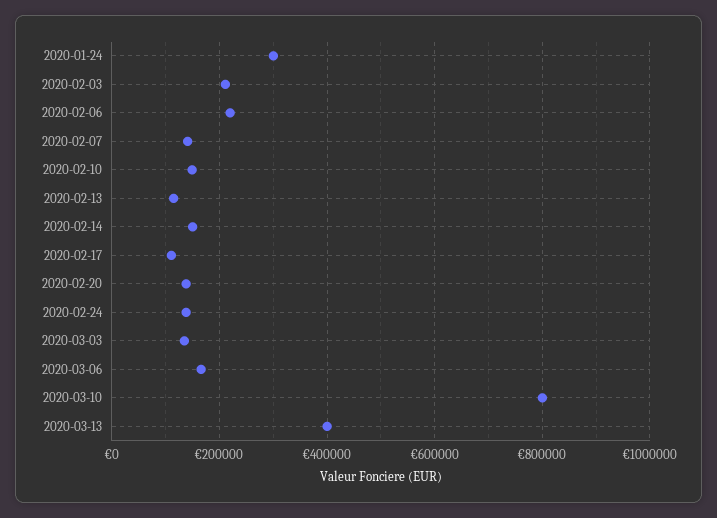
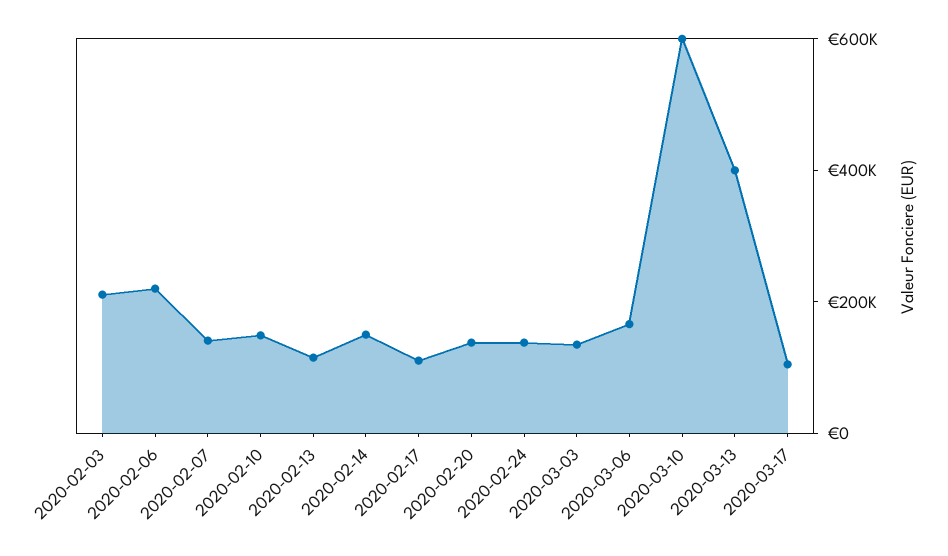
2020-01-24: 300000 -> none
2020-03-10: 800000 -> 600000
2020-03-17: none -> 100000

